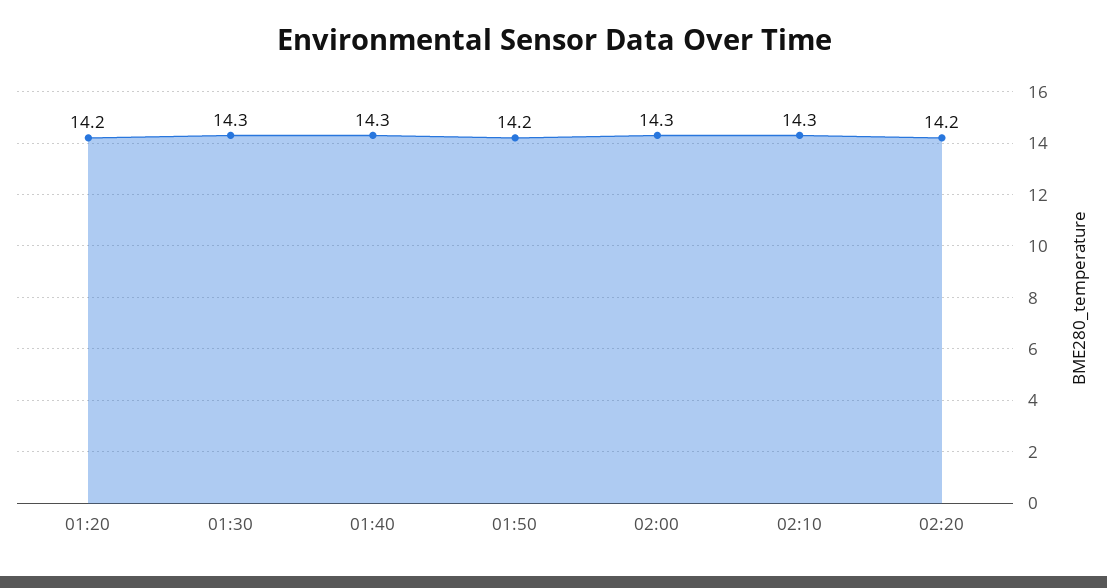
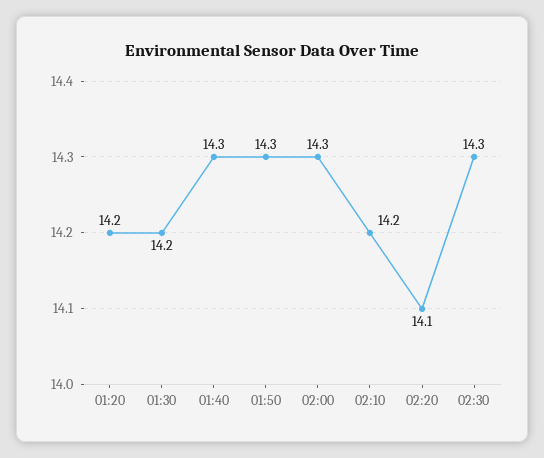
01:30: 14.3 -> 14.2
01:50: 14.2 -> 14.3
02:10: 14.3 -> 14.2
02:20: 14.2 -> 14.1
02:30: none -> 14.3

